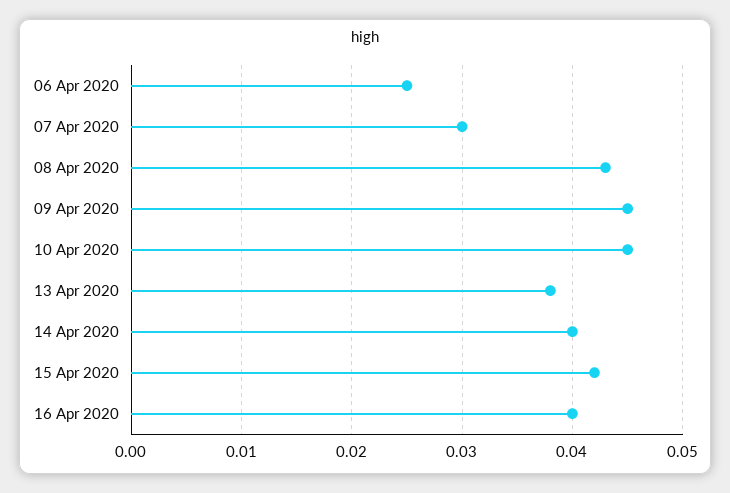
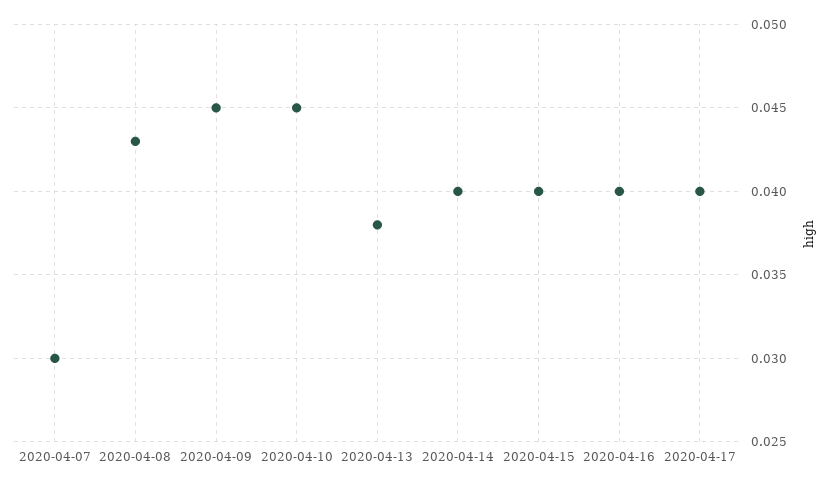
06 Apr 2020: 0.025 -> none
15 Apr 2020: 0.042 -> 0.04
2020-04-17: none -> 0.04

